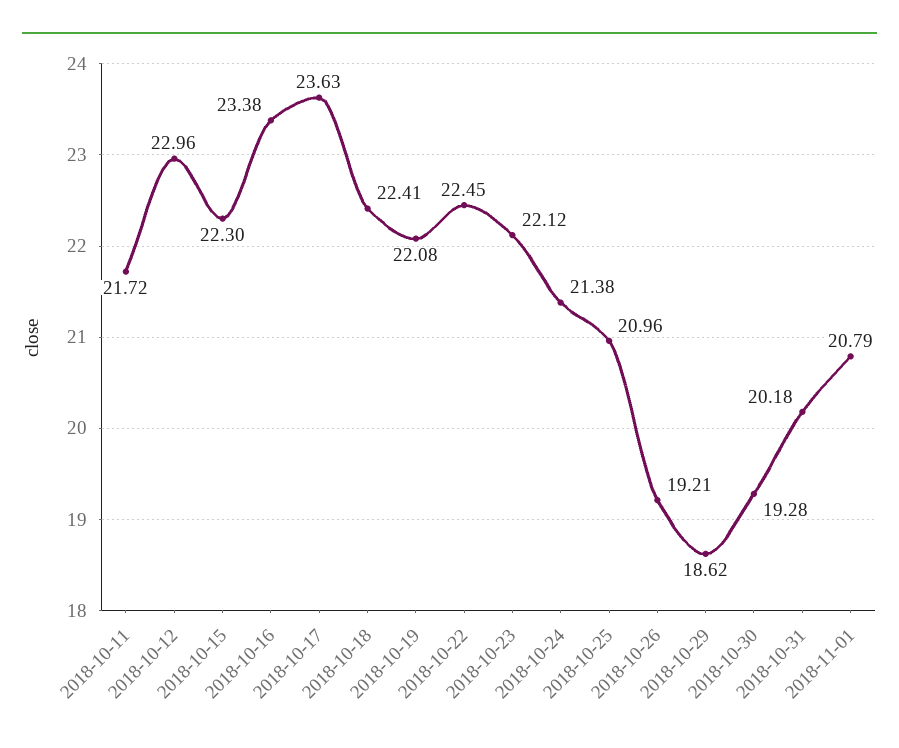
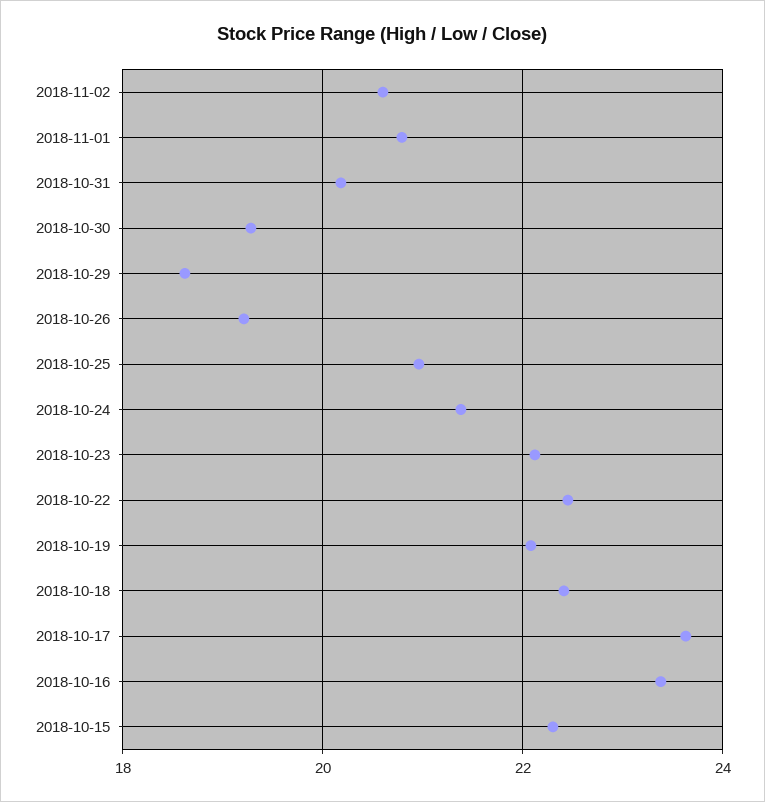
2018-10-11: 21.72 -> none
2018-10-12: 22.96 -> none
2018-11-02: none -> 20.6

